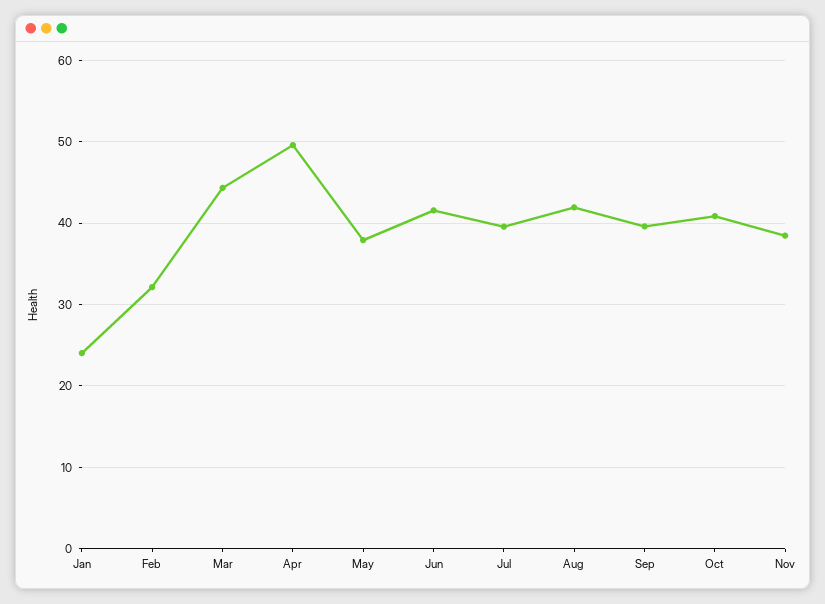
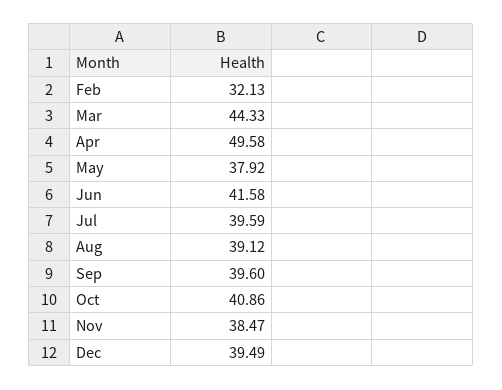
Jan: 24 -> none
Aug: 42 -> 39.12
Dec: none -> 39.49

